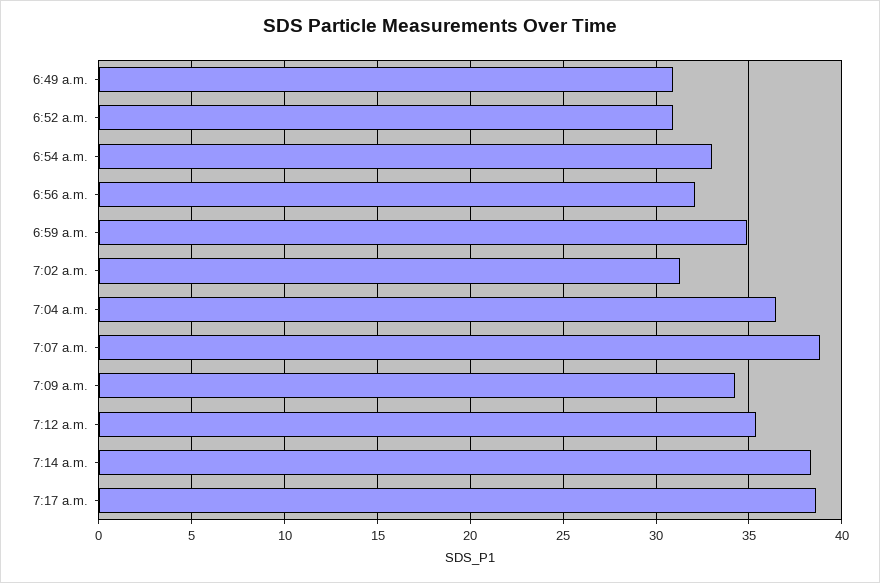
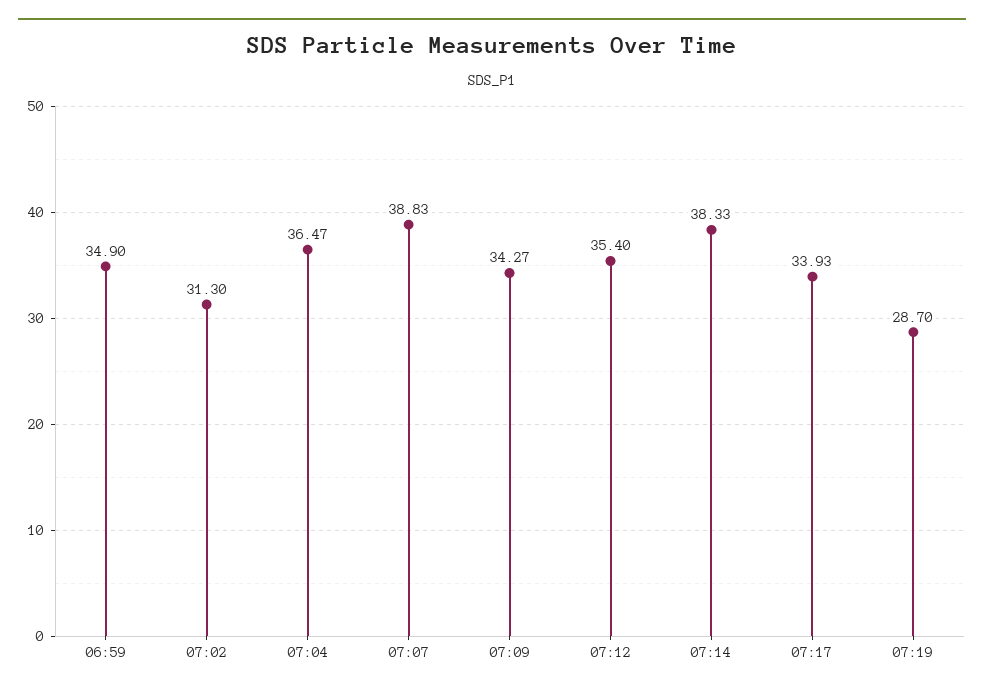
6:49 a.m.: 31 -> none
6:52 a.m.: 31 -> none
6:54 a.m.: 33 -> none
6:56 a.m.: 32 -> none
7:17 a.m.: 38.5 -> 33.93
07:19: none -> 28.7

